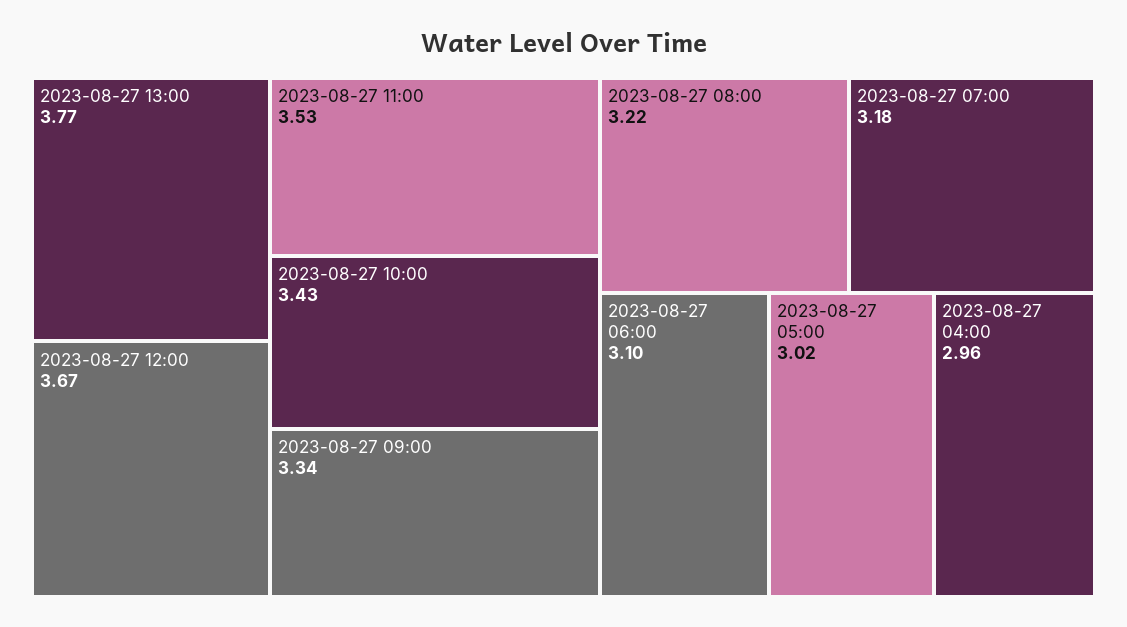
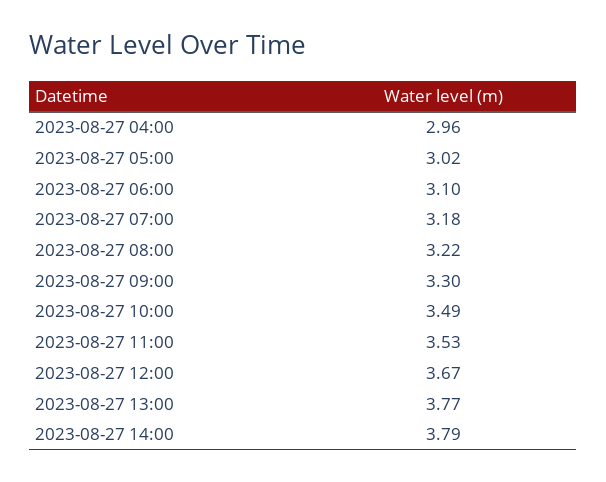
2023-08-27 10:00: 3.43 -> 3.49
2023-08-27 09:00: 3.34 -> 3.3
2023-08-27 14:00: none -> 3.79

